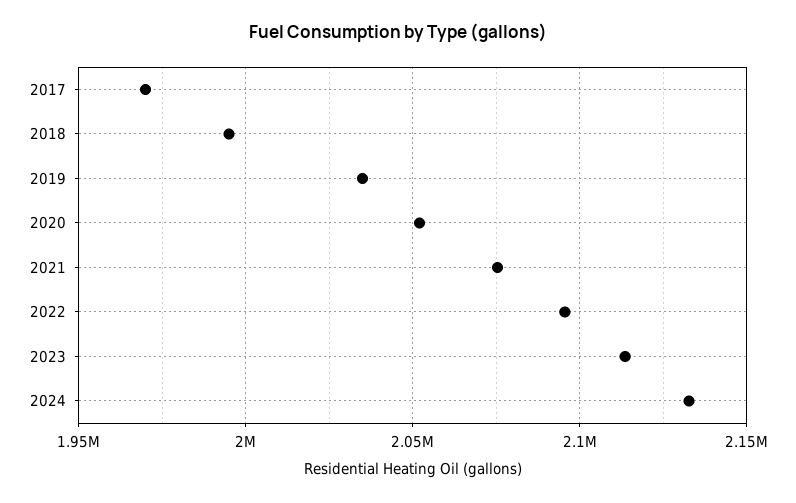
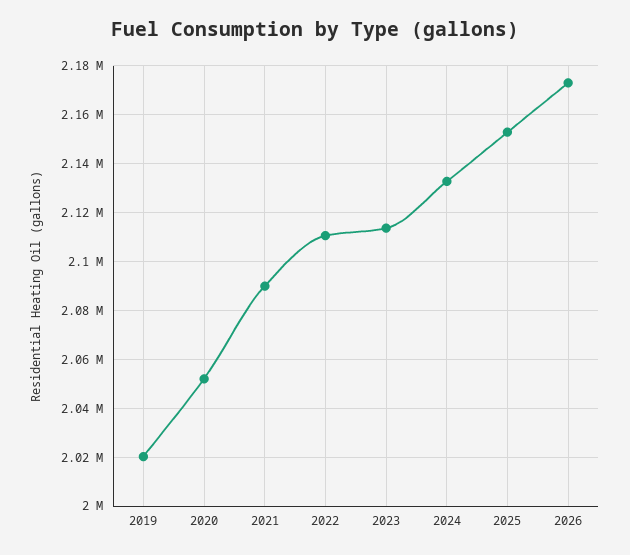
2017: 1970000 -> none
2018: 1995000 -> none
2019: 2035000 -> 2020000
2021: 2075000 -> 2090000
2022: 2095000 -> 2110000
2025: none -> 2152500
2026: none -> 2172500

